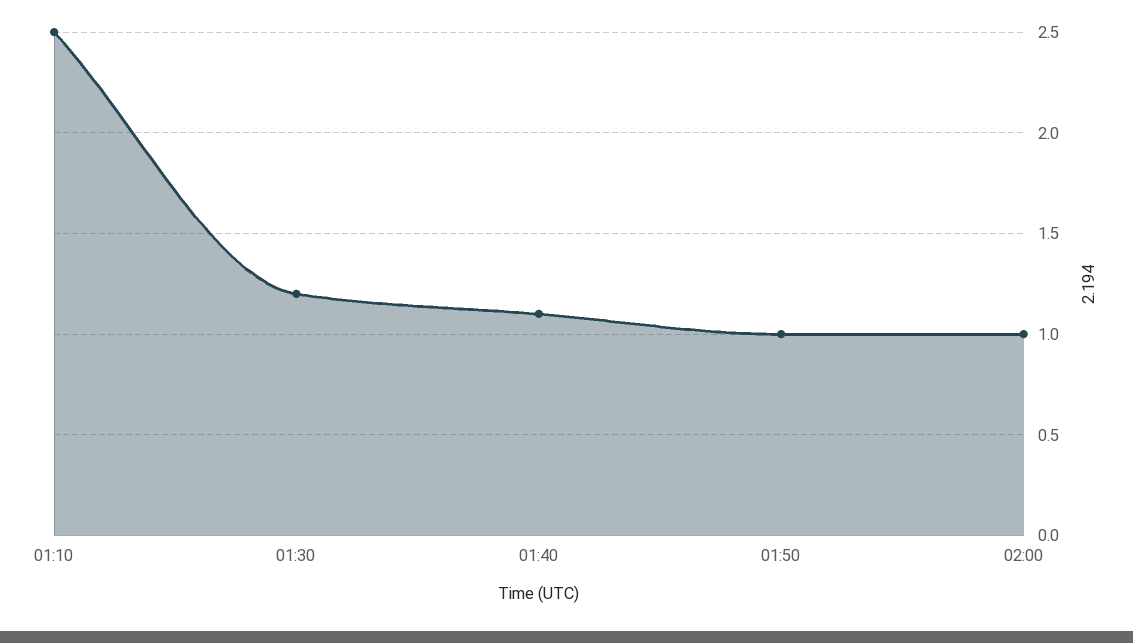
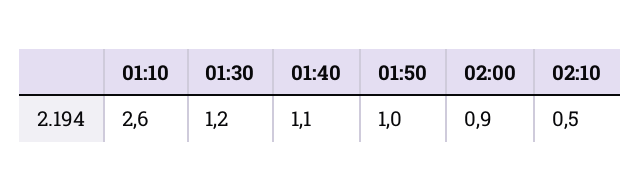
01:10: 2.5 -> 2.6
02:00: 1 -> 0.9
02:10: none -> 0.5

